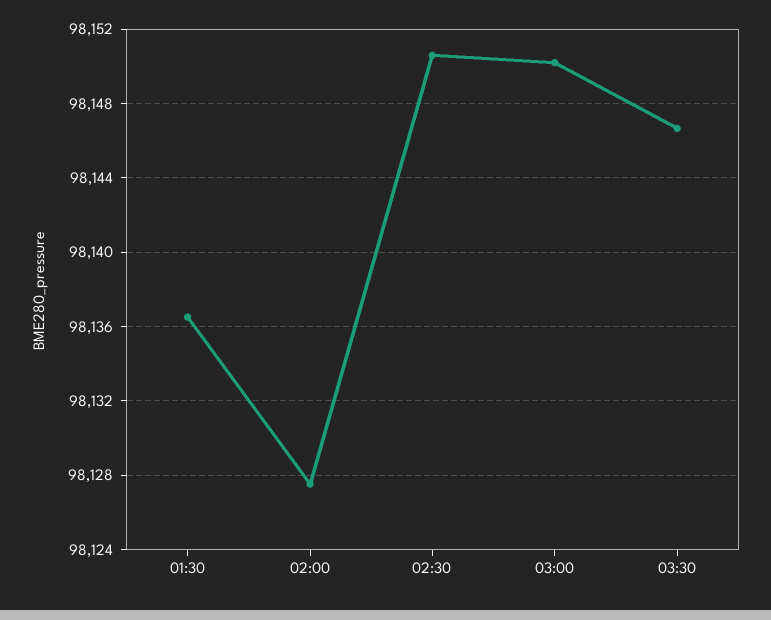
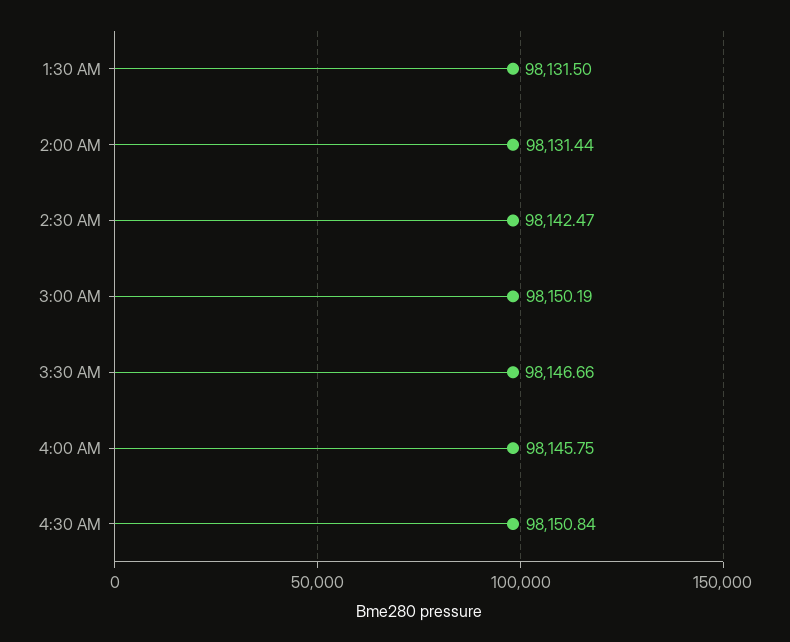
01:30: 98136.5 -> 98131.5
02:00: 98127.5 -> 98131.44
02:30: 98150.5 -> 98142.47
4:00 AM: none -> 98145.75
4:30 AM: none -> 98150.84

